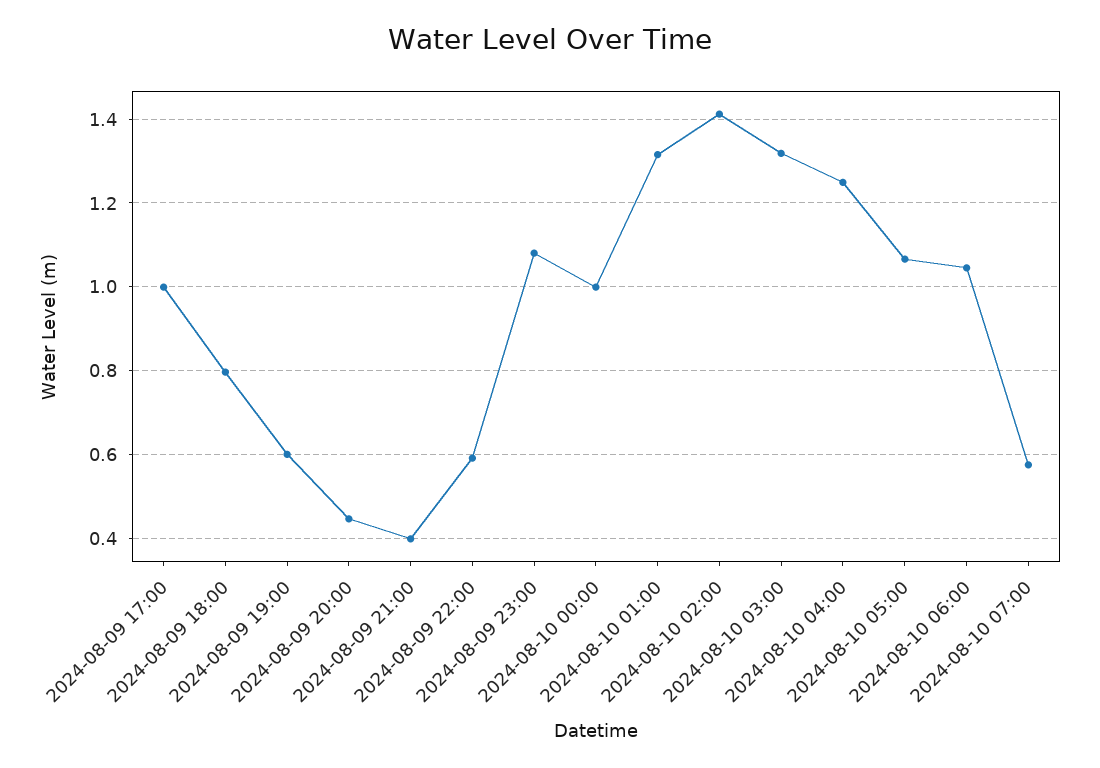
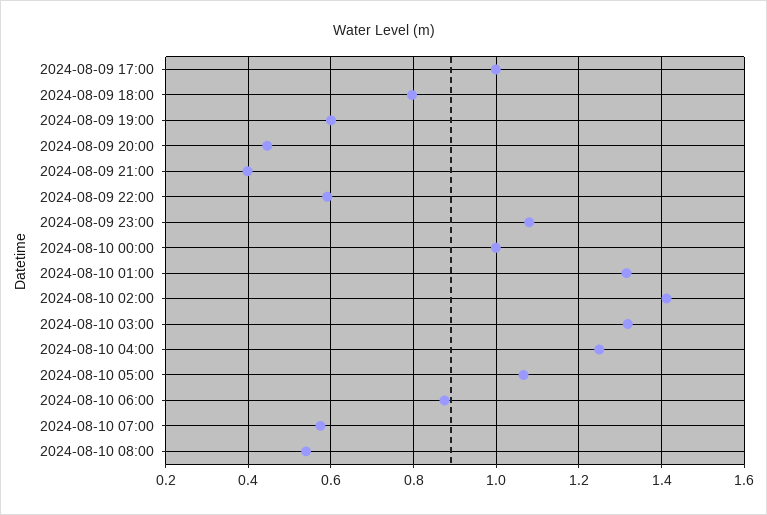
2024-08-10 06:00: 1.04 -> 0.88
2024-08-10 08:00: none -> 0.54

